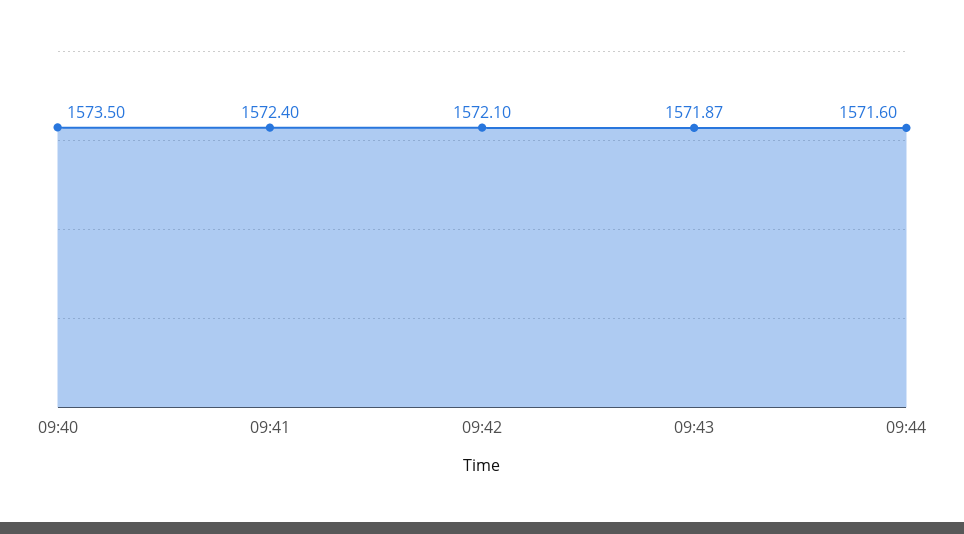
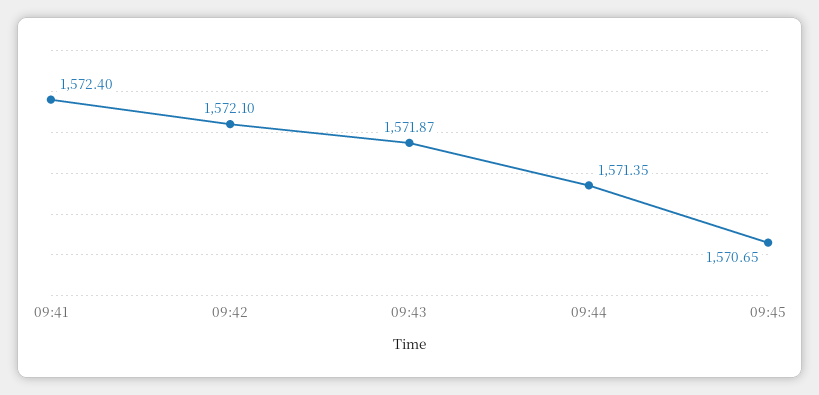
09:40: 1573.5 -> none
09:44: 1571.6 -> 1571.35
09:45: none -> 1570.65

